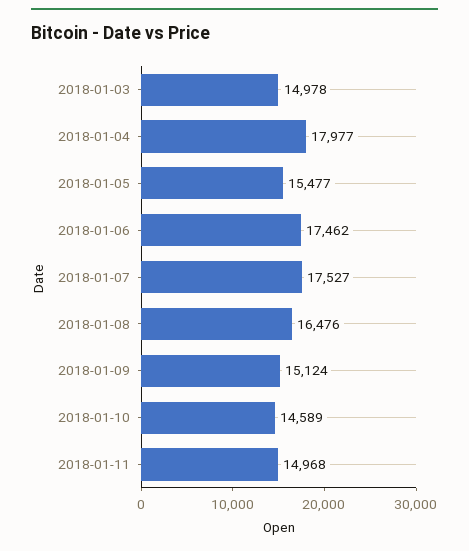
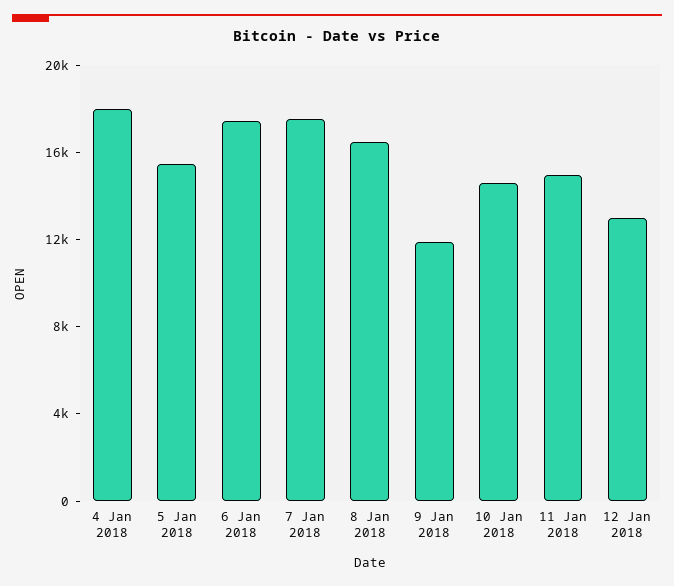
2018-01-03: 14978 -> none
2018-01-09: 15124 -> 12000
12 Jan 2018: none -> 13000

